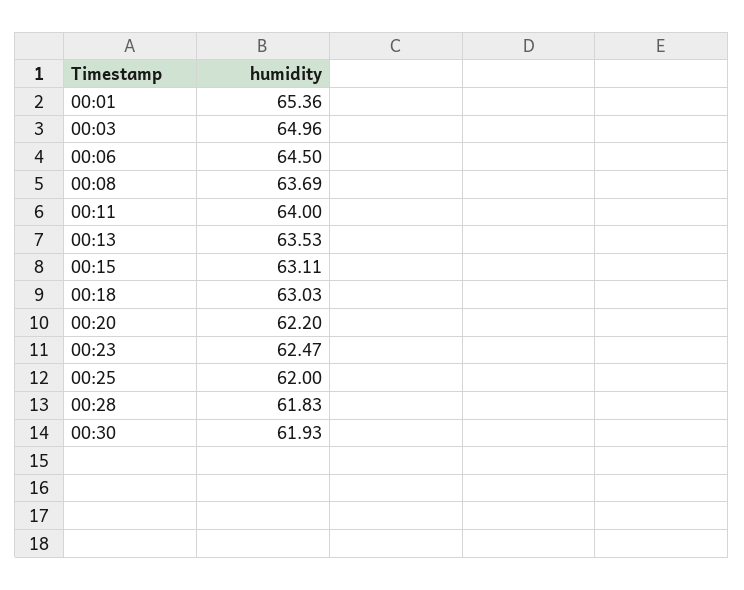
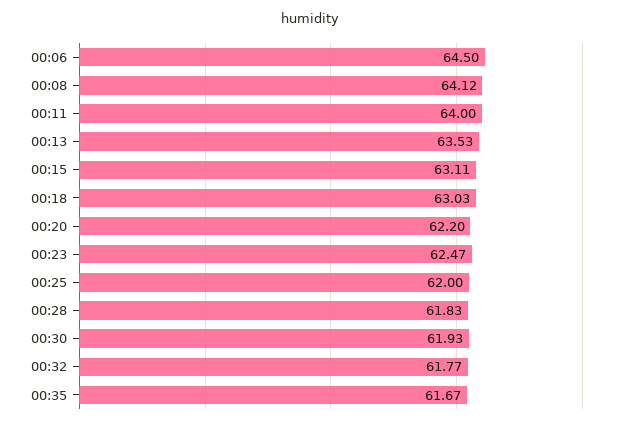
00:01: 65.36 -> none
00:03: 64.96 -> none
00:08: 63.69 -> 64.12
00:32: none -> 61.77
00:35: none -> 61.67

